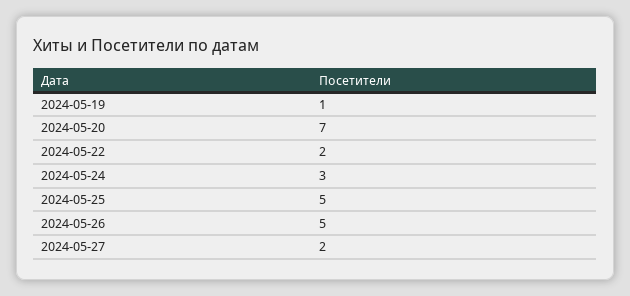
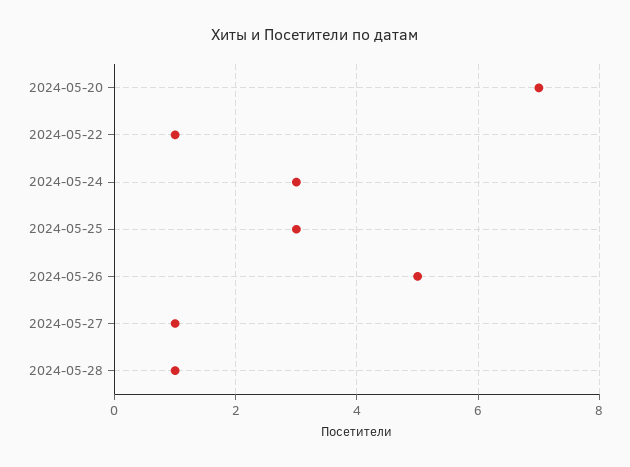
2024-05-19: 1 -> none
2024-05-22: 2 -> 1
2024-05-25: 5 -> 3
2024-05-27: 2 -> 1
2024-05-28: none -> 1

